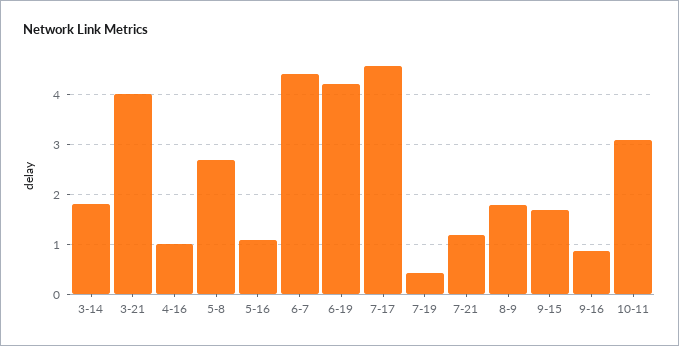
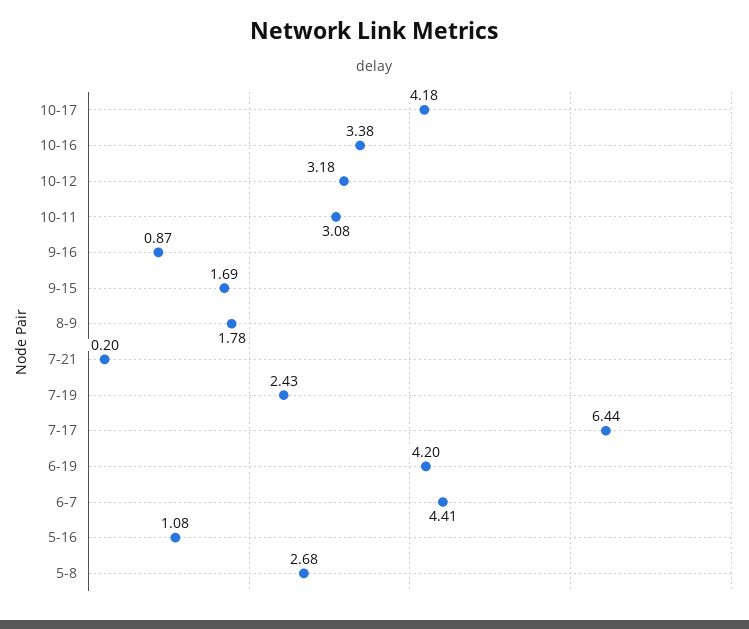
3-14: 1.8 -> none
3-21: 4 -> none
4-16: 1 -> none
7-17: 4.6 -> 6.44
7-19: 0.4 -> 2.43
7-21: 1.2 -> 0.2
10-17: none -> 4.18
10-16: none -> 3.38
10-12: none -> 3.18

